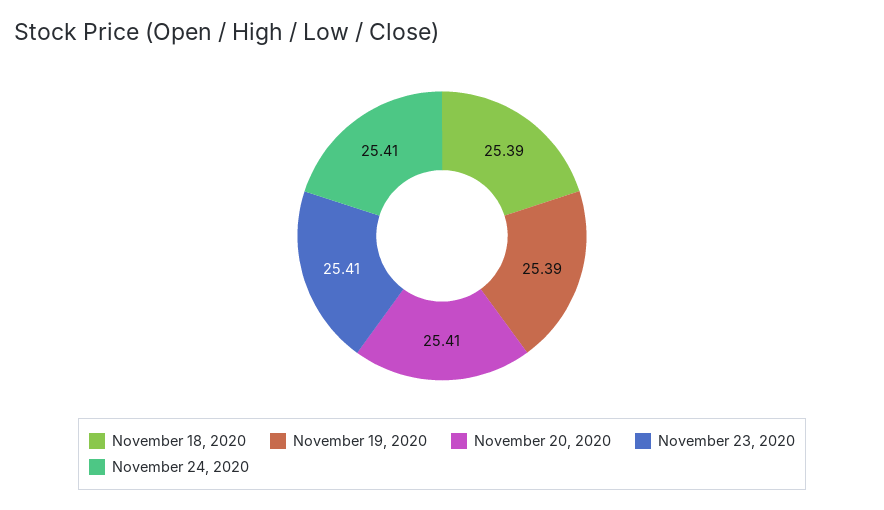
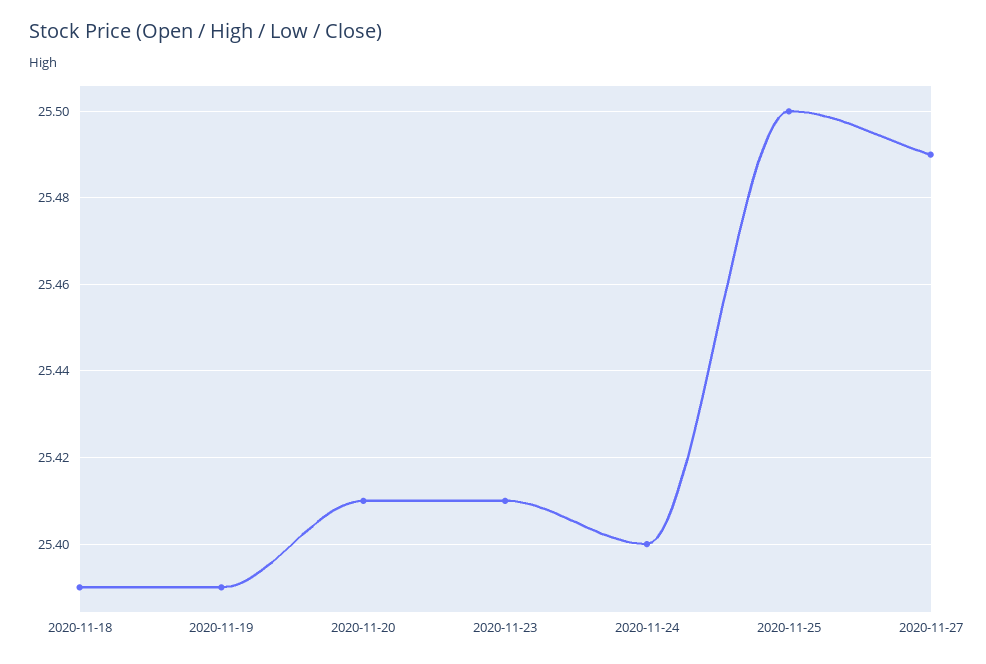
November 24, 2020: 25.41 -> 25.4
2020-11-25: none -> 25.5
2020-11-27: none -> 25.49

